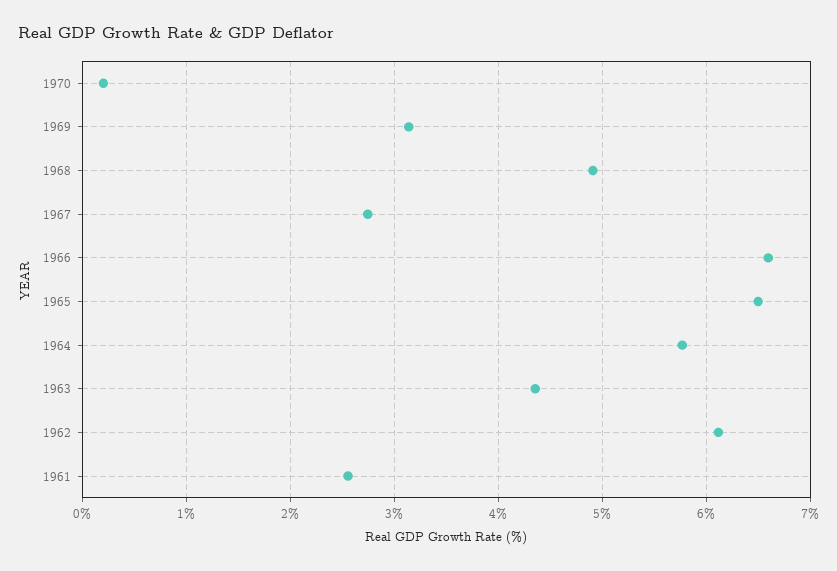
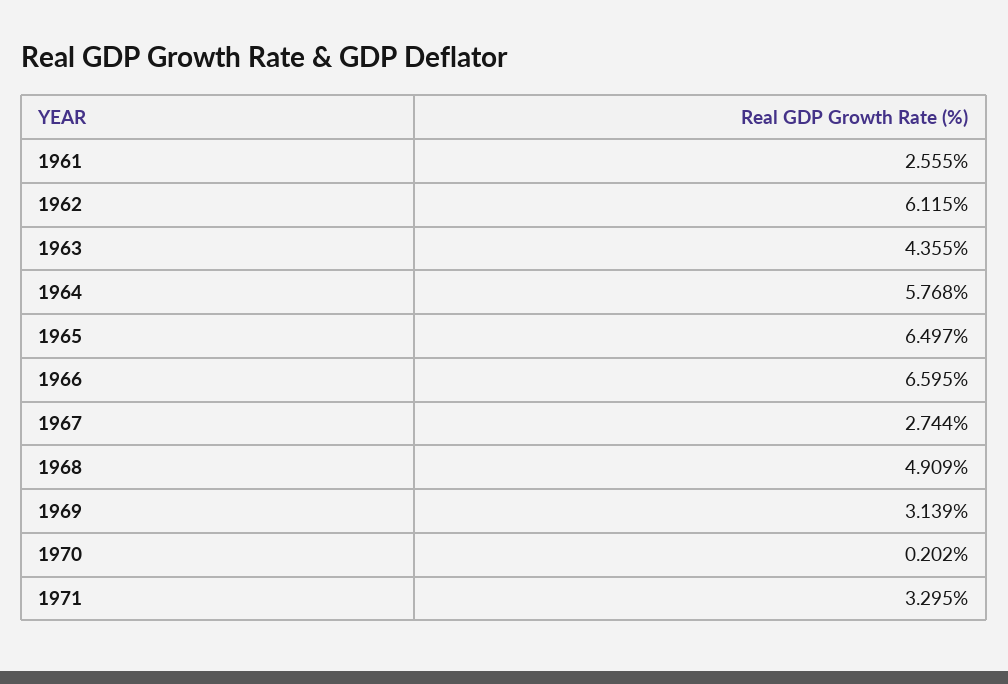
1971: none -> 3.295

